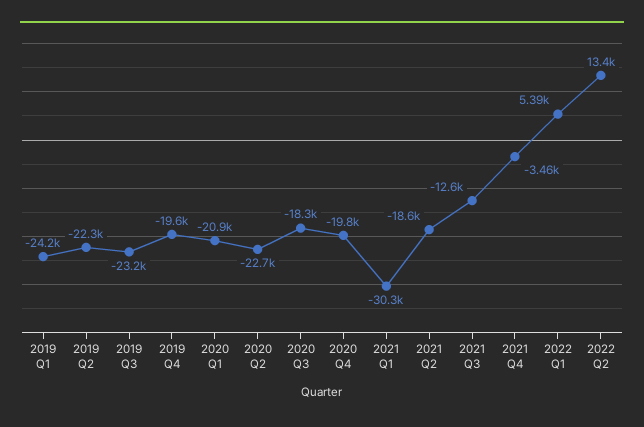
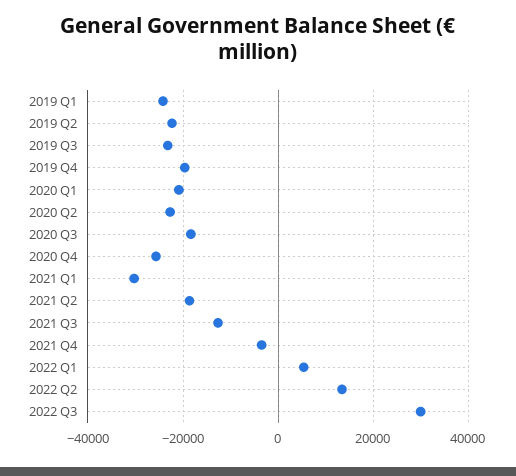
2020 Q4: -19800 -> -26000
2022 Q3: none -> 30000

